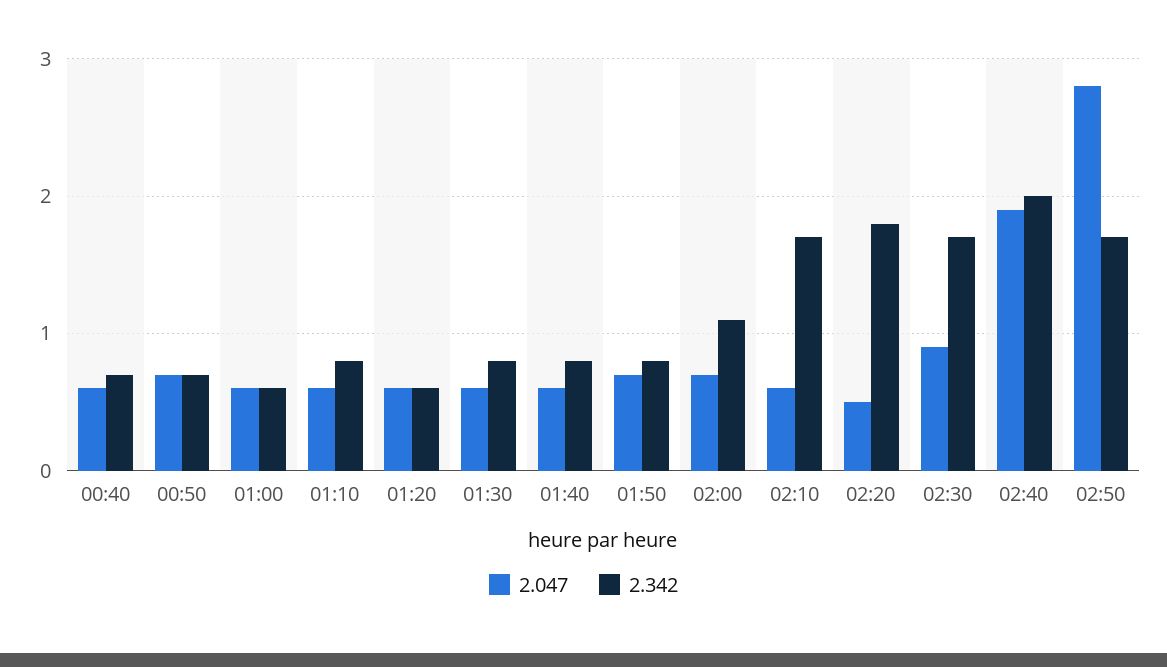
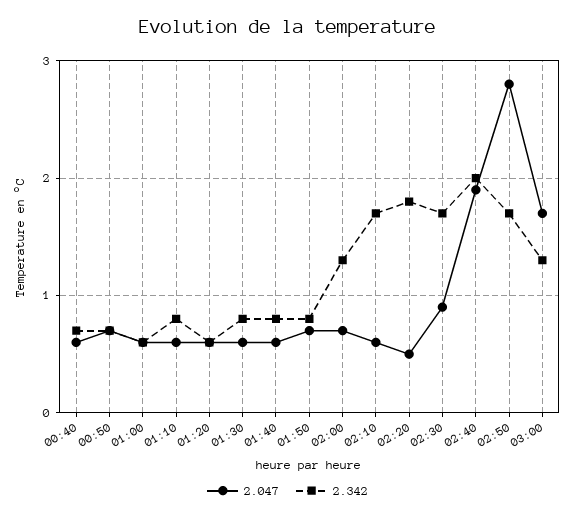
2.342, 02:00: 1.1 -> 1.3
2.047, 03:00: none -> 1.7
2.342, 03:00: none -> 1.3

